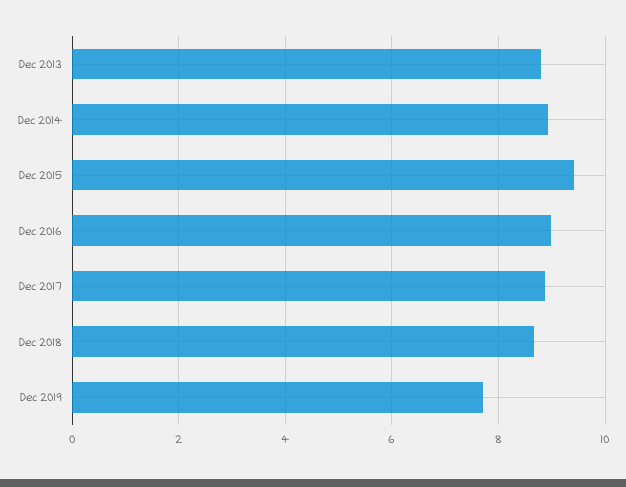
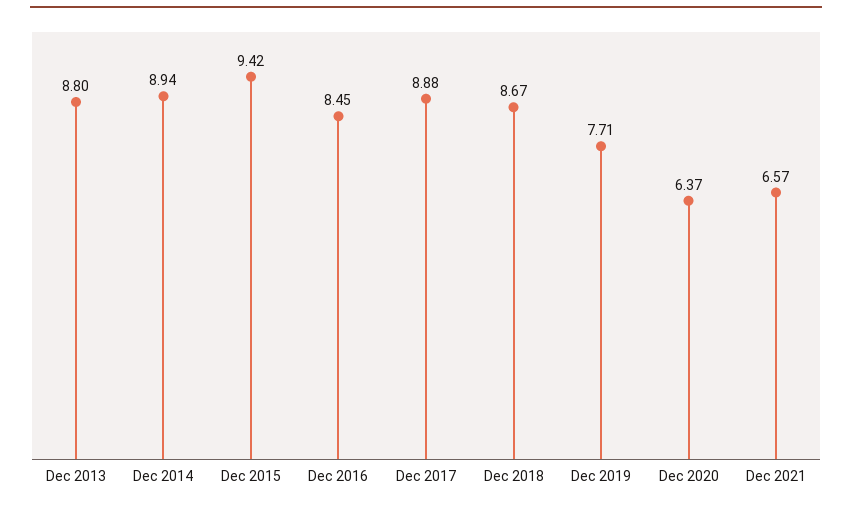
Dec 2016: 9 -> 8.45
Dec 2020: none -> 6.37
Dec 2021: none -> 6.57

